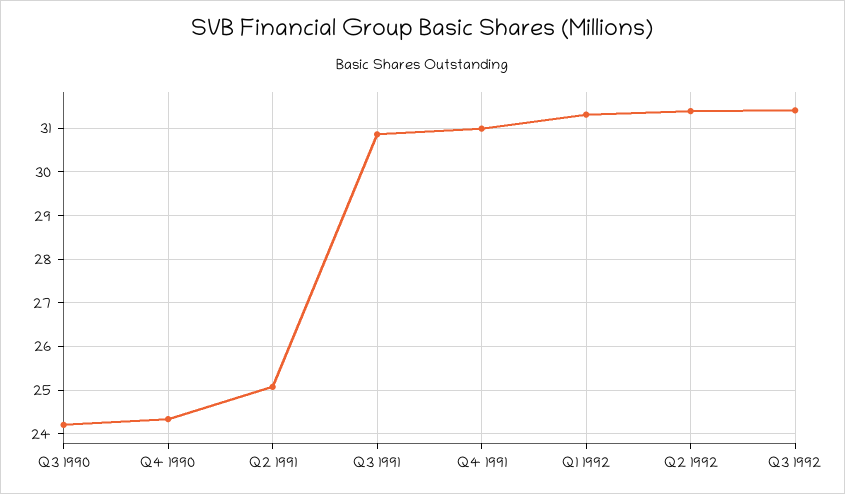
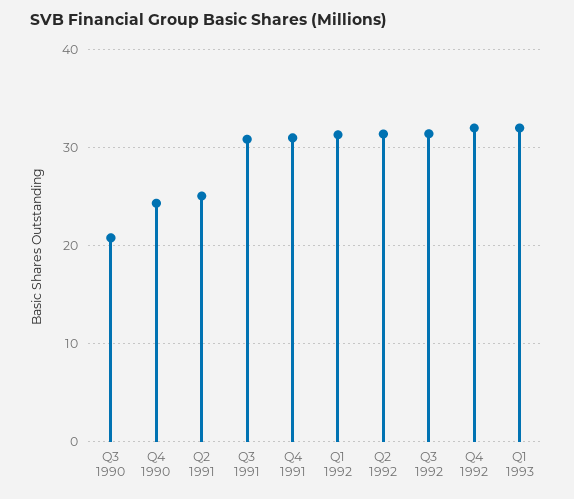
Q3 1990: 24.2 -> 21
Q4 1992: none -> 32
Q1 1993: none -> 32

